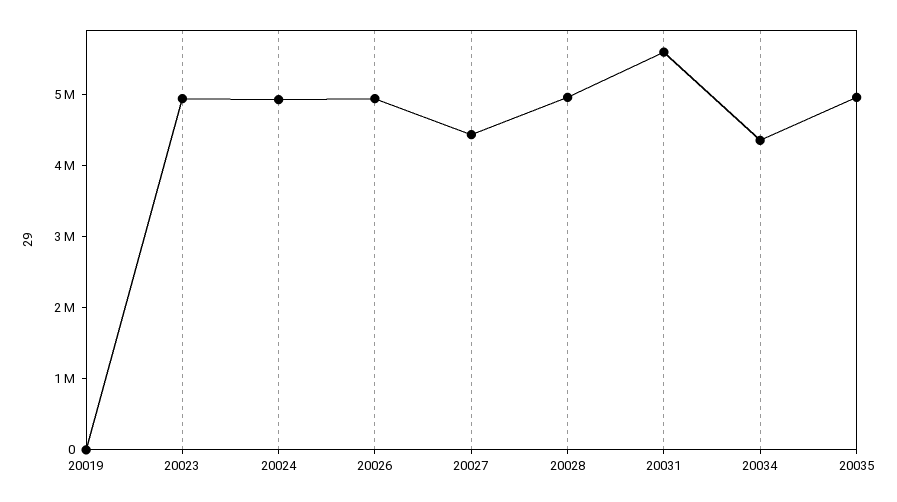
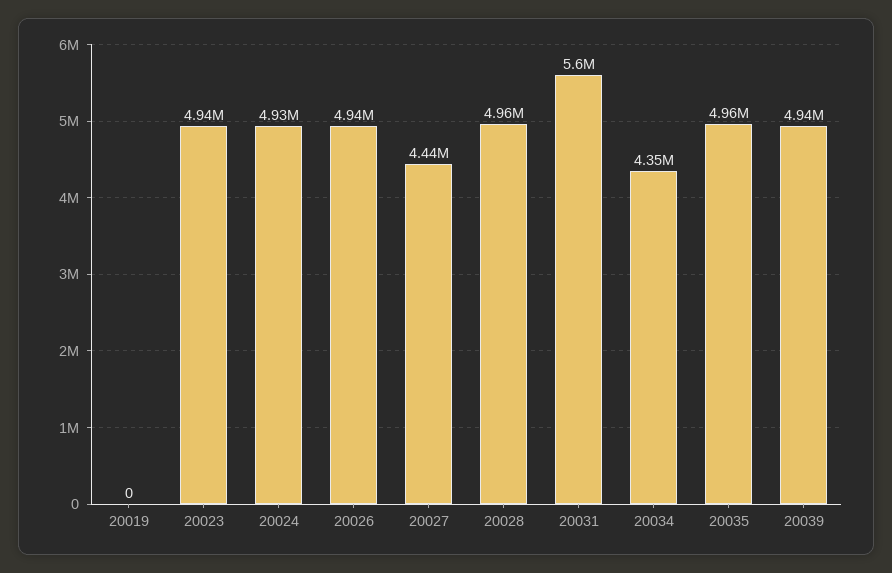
20039: none -> 4940000

